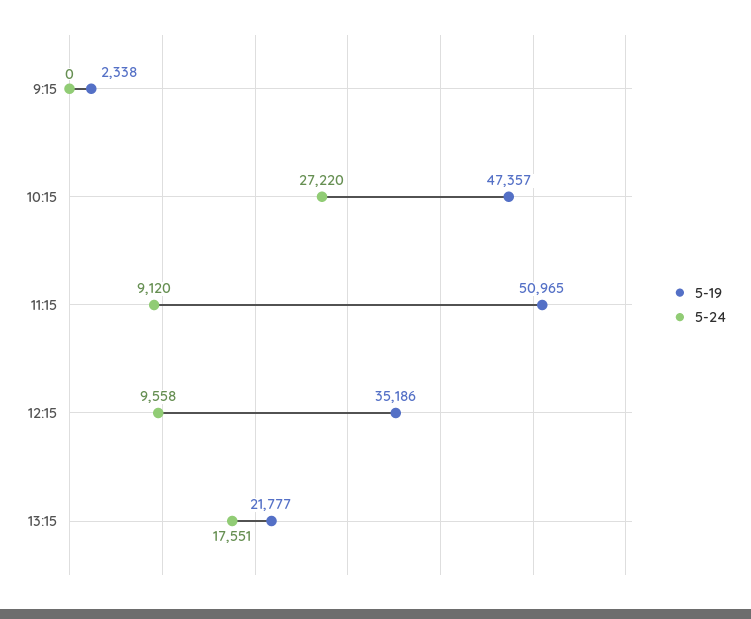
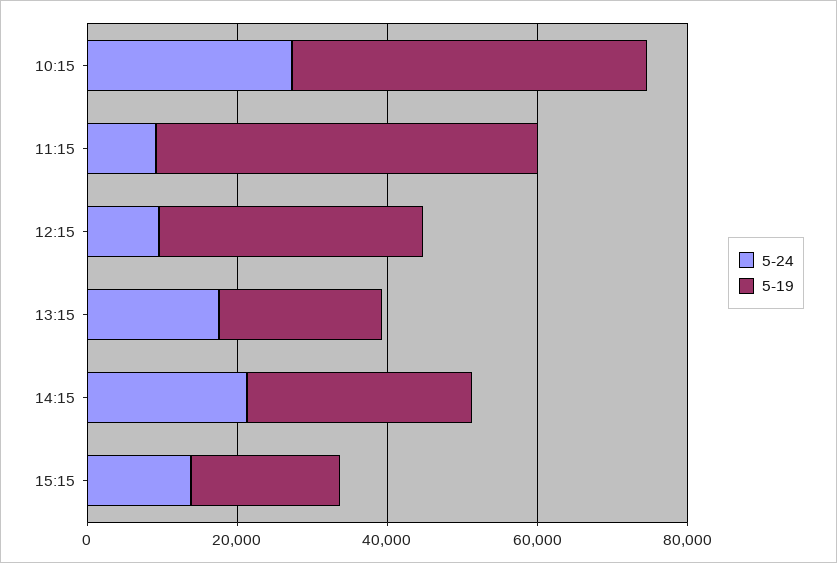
5-19, 9:15: 2338 -> none
5-24, 9:15: 0 -> none
5-24, 14:15: none -> 20000
5-19, 14:15: none -> 30000
5-24, 15:15: none -> 15000
5-19, 15:15: none -> 20000

